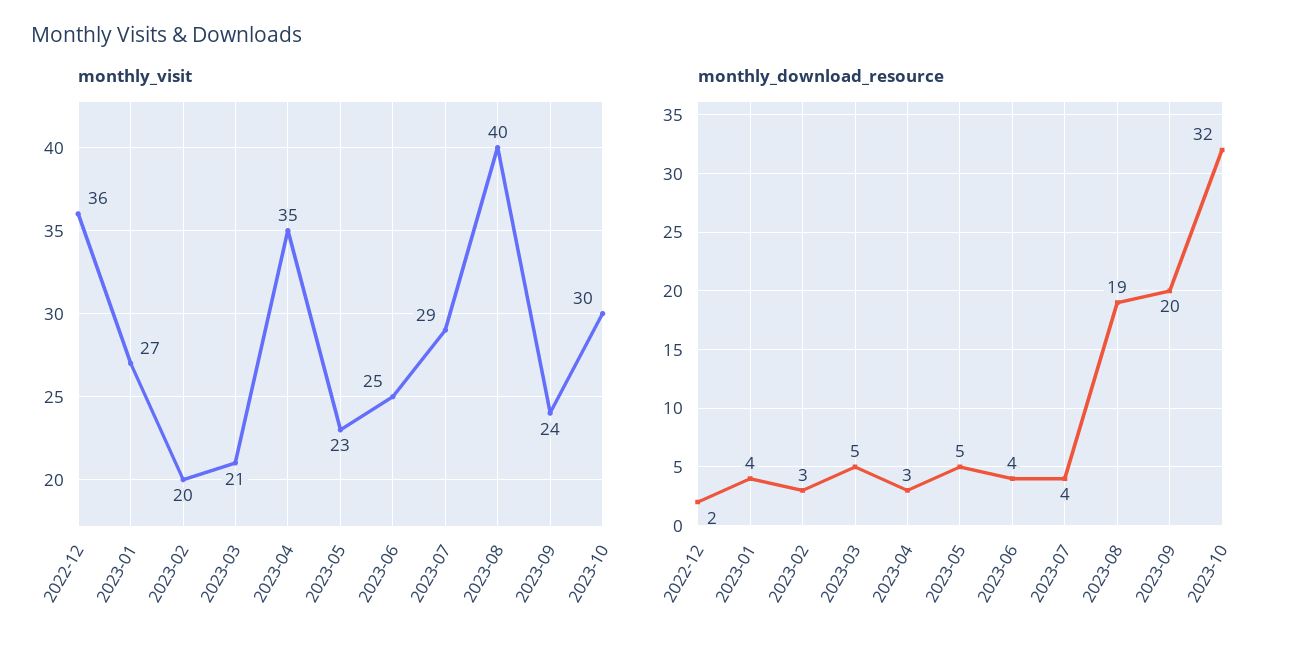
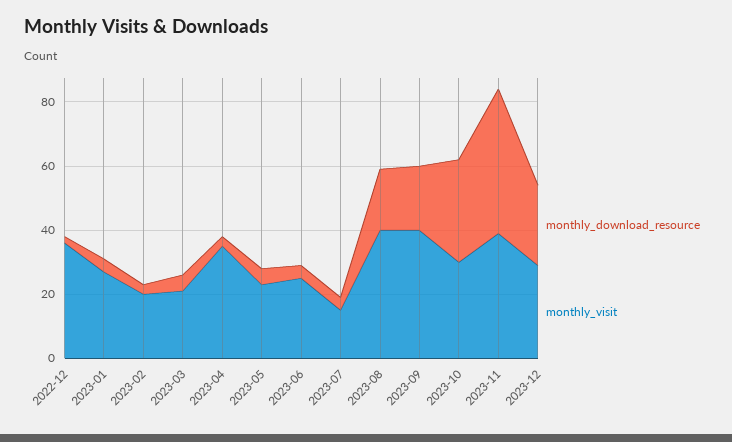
monthly_visit, 2023-07: 29 -> 15
monthly_visit, 2023-09: 24 -> 40
monthly_download_resource, 2023-11: none -> 45
monthly_visit, 2023-11: none -> 40
monthly_download_resource, 2023-12: none -> 25
monthly_visit, 2023-12: none -> 30

